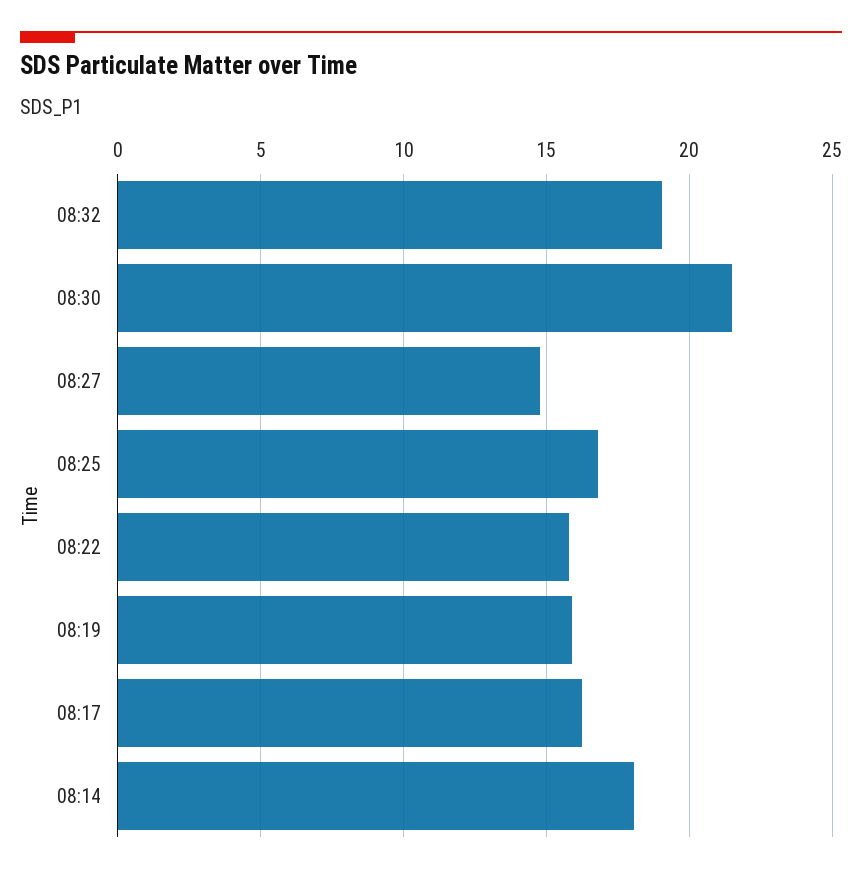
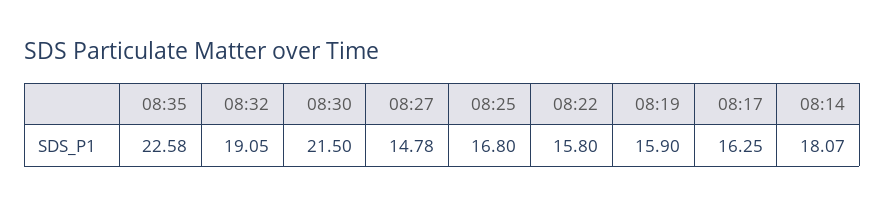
08:35: none -> 22.58

